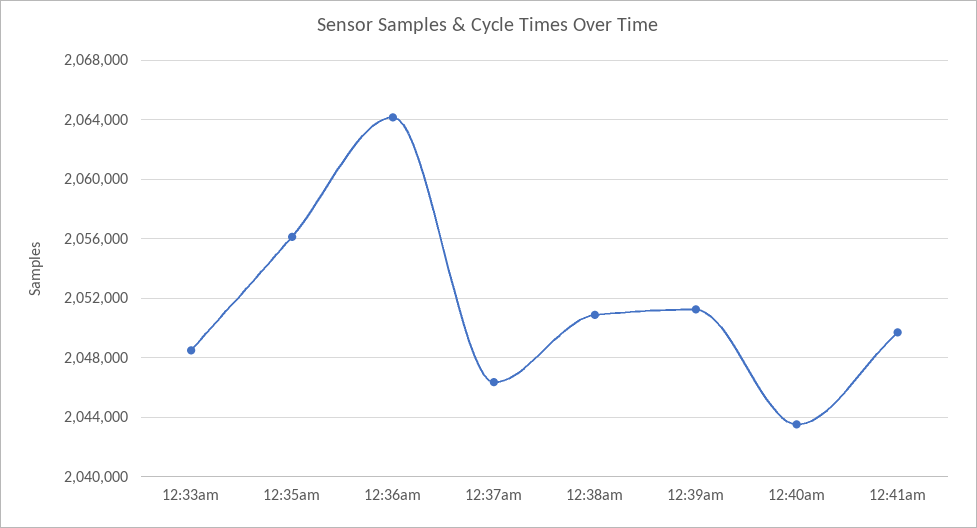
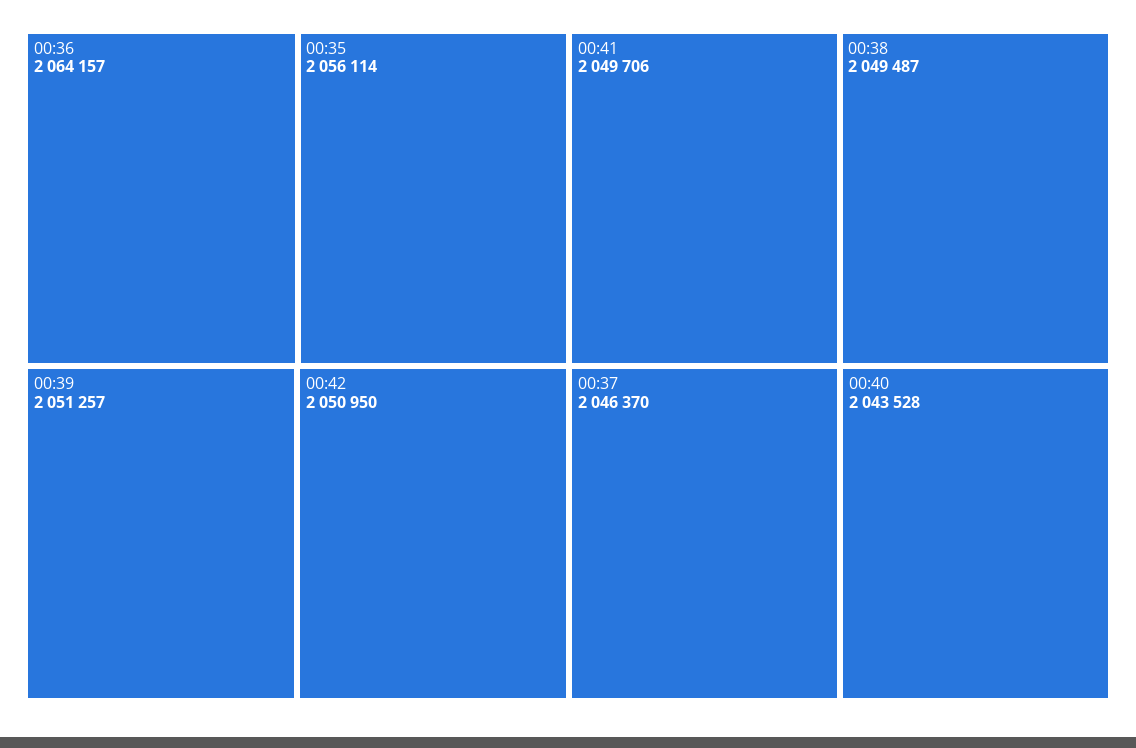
12:33am: 2048500 -> none
12:38am: 2051000 -> 2049487
00:42: none -> 2050950

